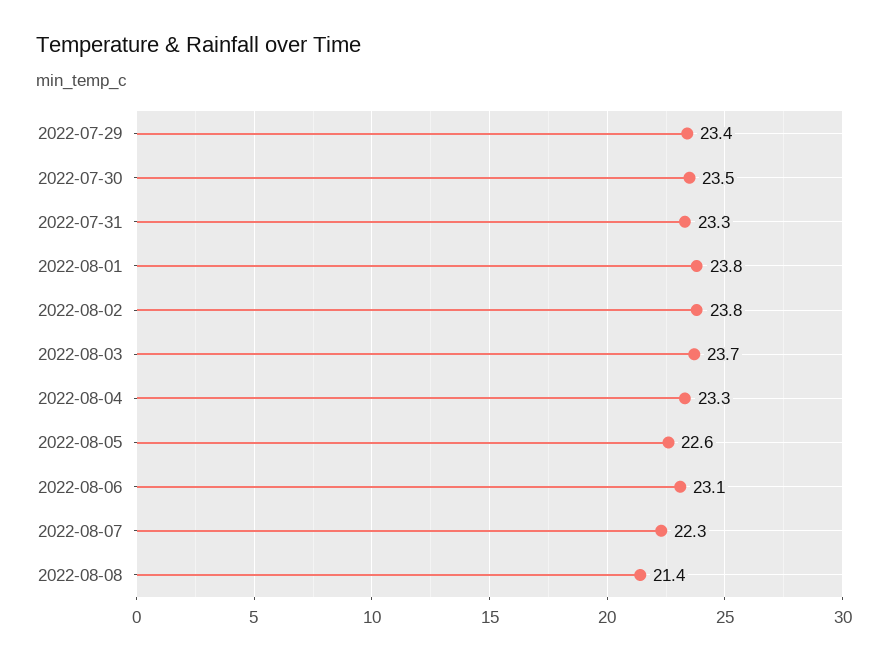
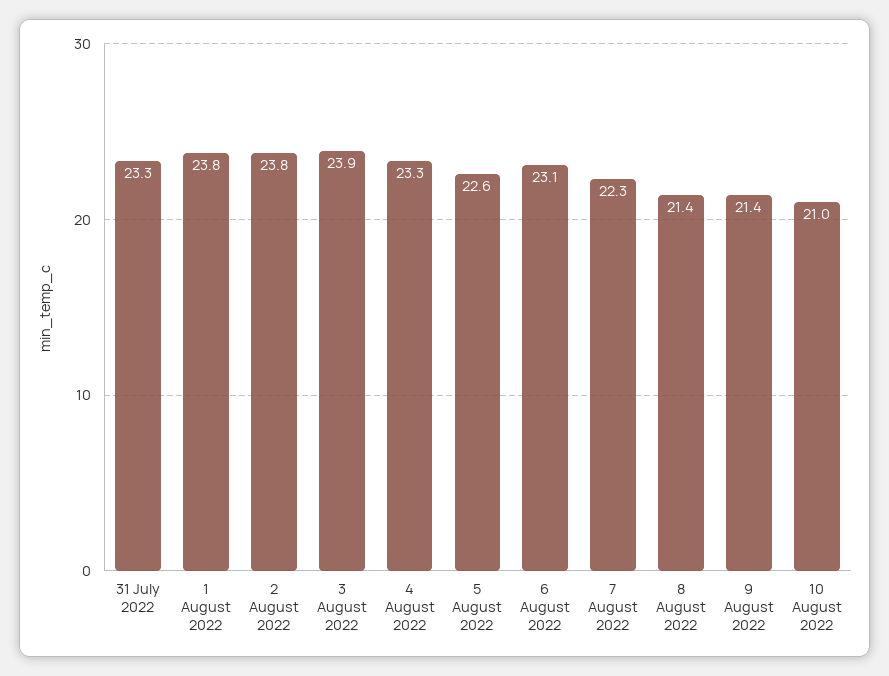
2022-07-29: 23.4 -> none
2022-07-30: 23.5 -> none
2022-08-03: 23.7 -> 23.9
9 August 2022: none -> 21.4
10 August 2022: none -> 21

